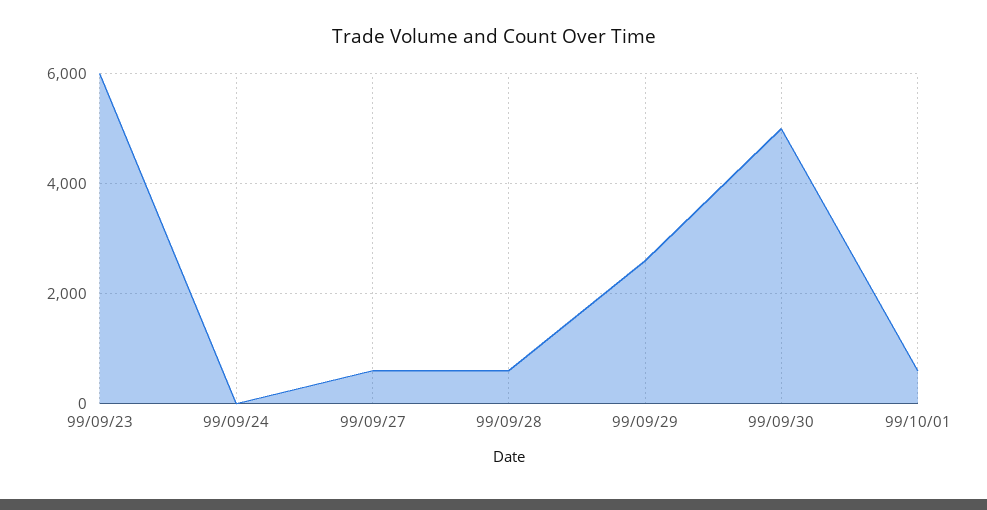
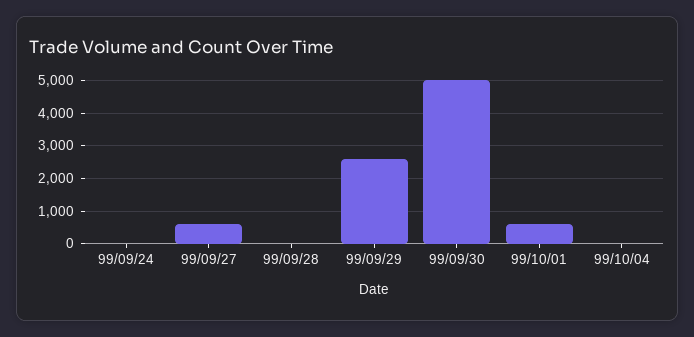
99/09/23: 6000 -> none
99/09/28: 600 -> 0
99/10/04: none -> 0

